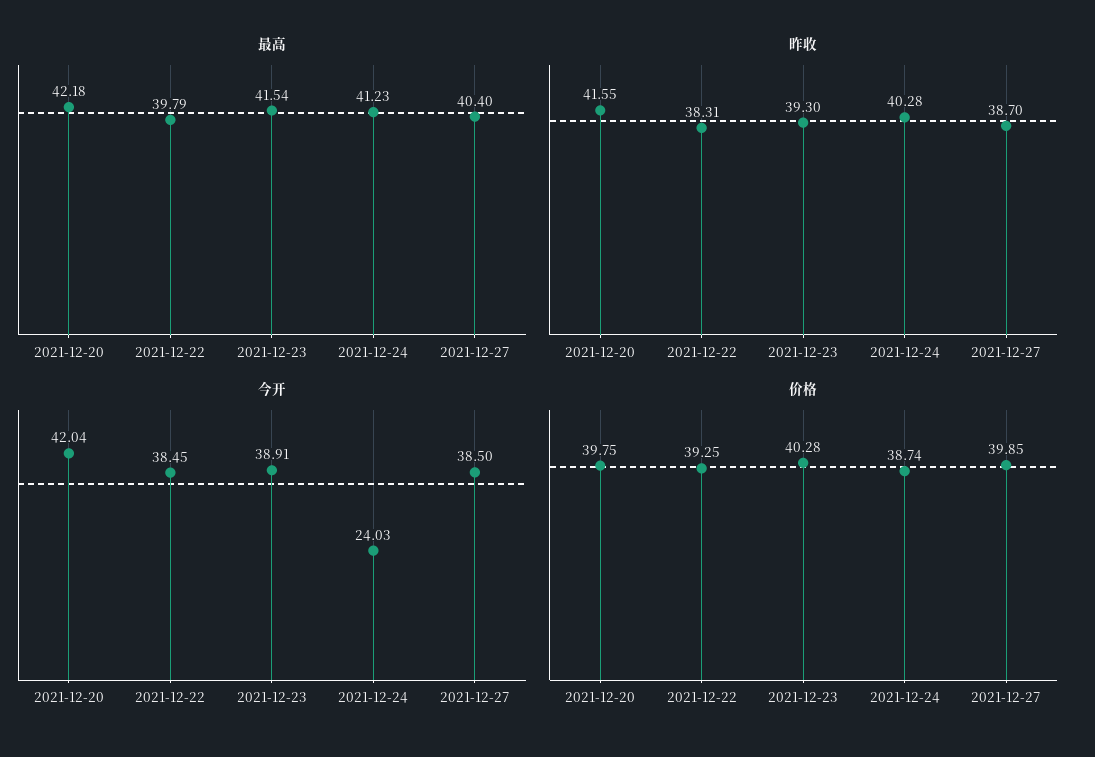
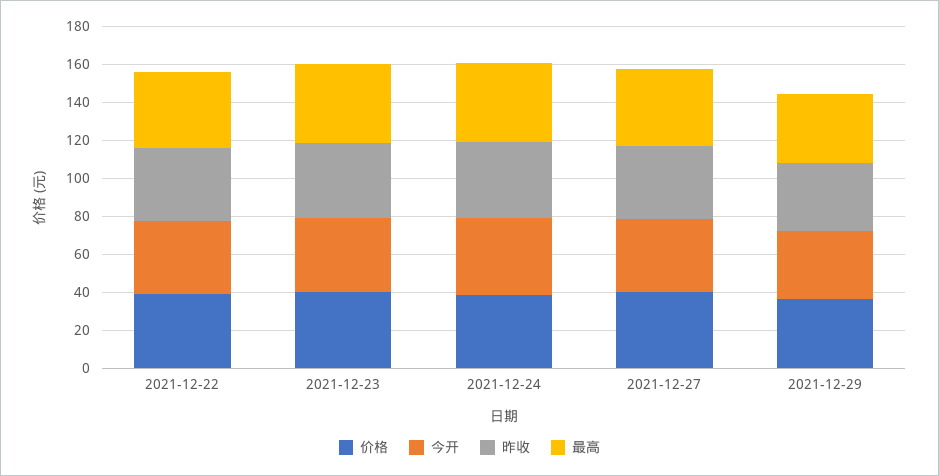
最高, 2021-12-20: 42.18 -> none
昨收, 2021-12-20: 41.55 -> none
今开, 2021-12-20: 42.04 -> none
今开, 2021-12-24: 24.03 -> 40
价格, 2021-12-20: 39.75 -> none
价格, 2021-12-29: none -> 35
今开, 2021-12-29: none -> 35
昨收, 2021-12-29: none -> 35
最高, 2021-12-29: none -> 35

